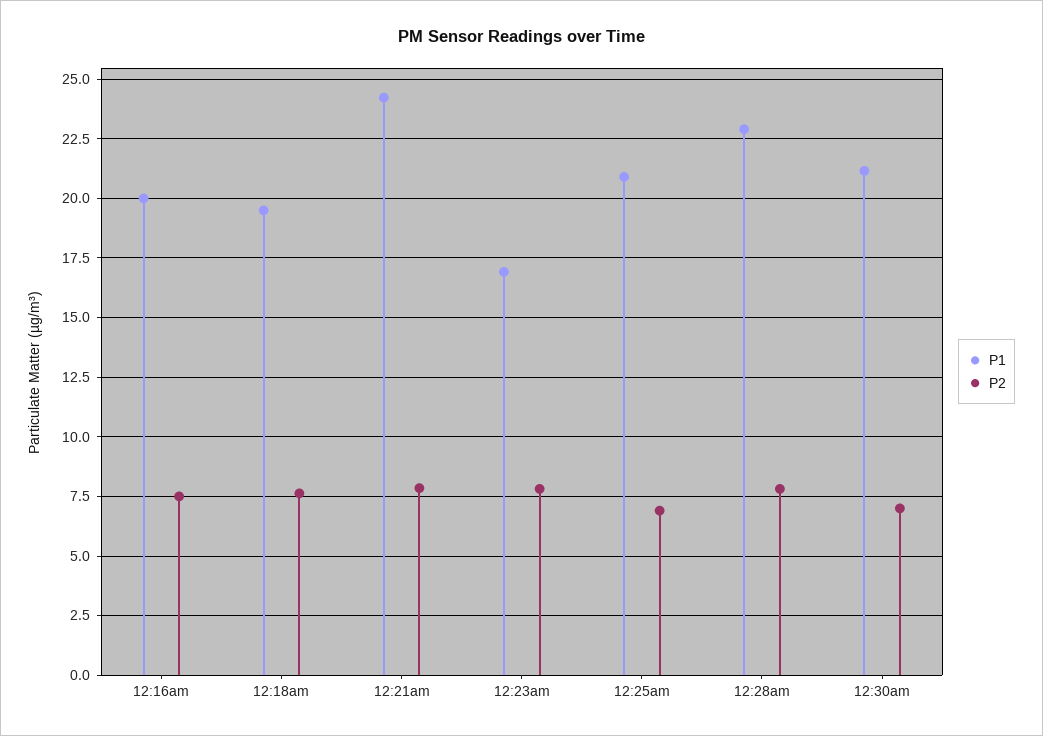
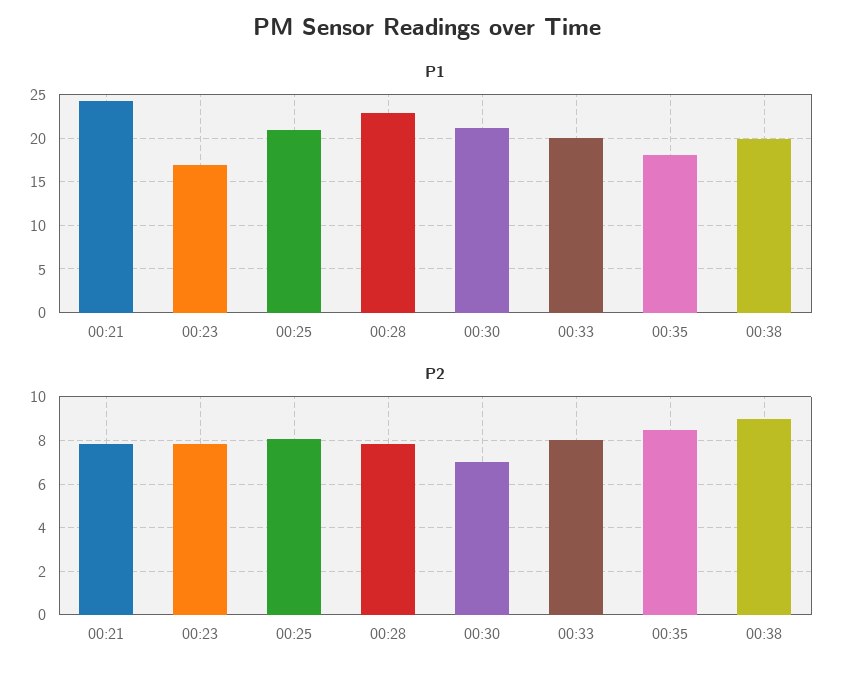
P1, 12:16am: 20 -> none
P2, 12:16am: 7.5 -> none
P1, 12:18am: 19.5 -> none
P2, 12:18am: 7.5 -> none
P2, 12:25am: 7 -> 8
P1, 00:33: none -> 20
P1, 00:35: none -> 18
P1, 00:38: none -> 20
P2, 00:33: none -> 8
P2, 00:35: none -> 8.5
P2, 00:38: none -> 9

